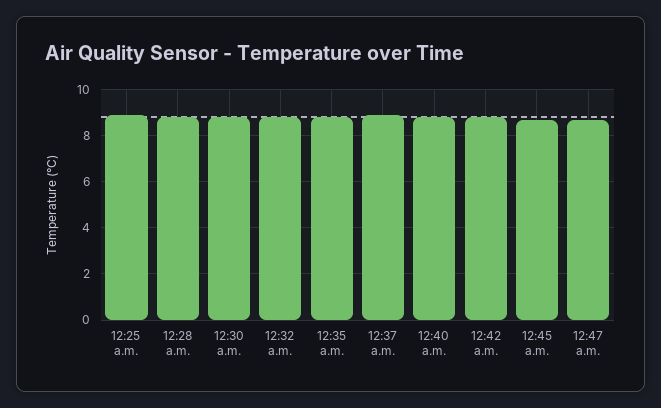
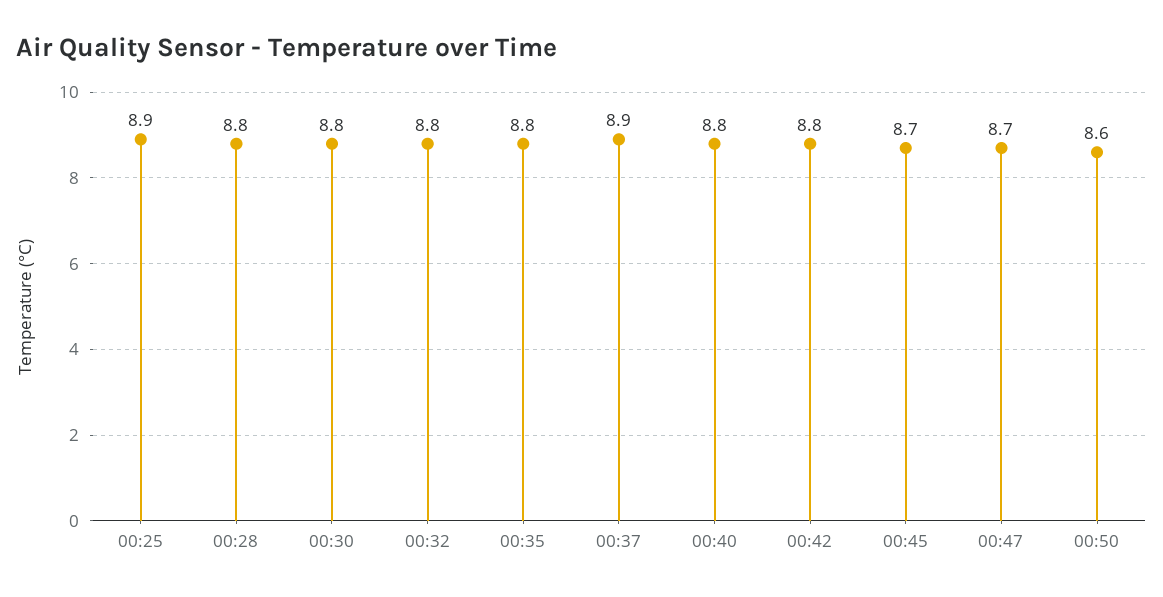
00:50: none -> 8.6

